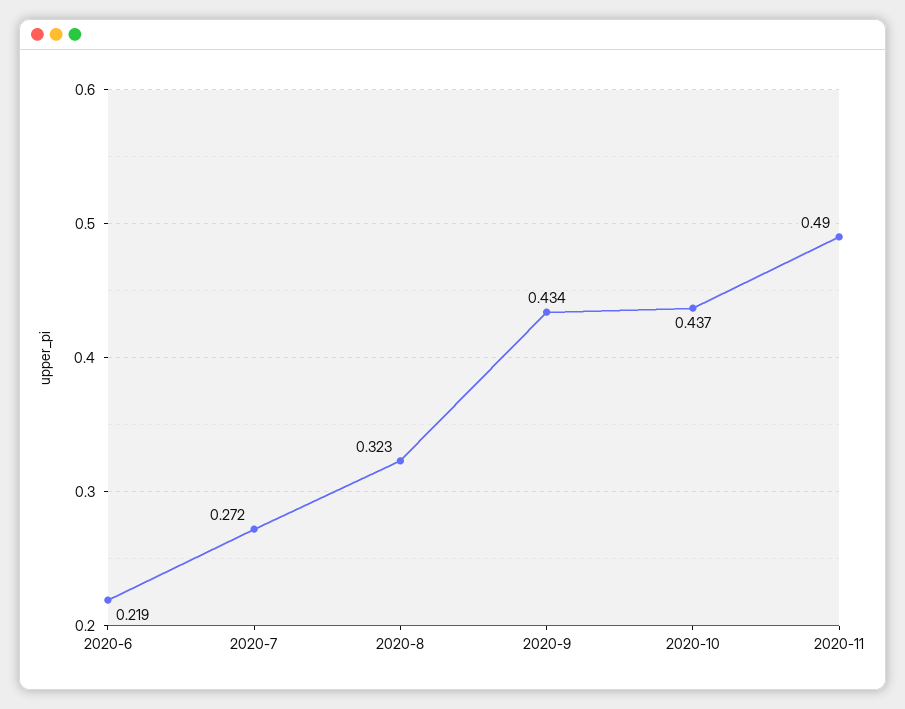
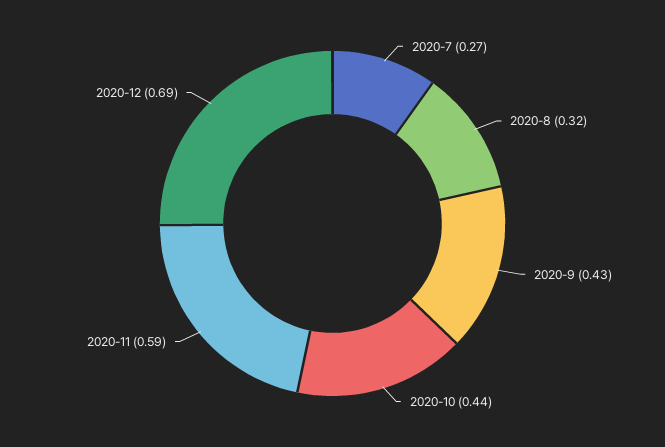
2020-6: 0.219 -> none
2020-11: 0.49 -> 0.59
2020-12: none -> 0.69

